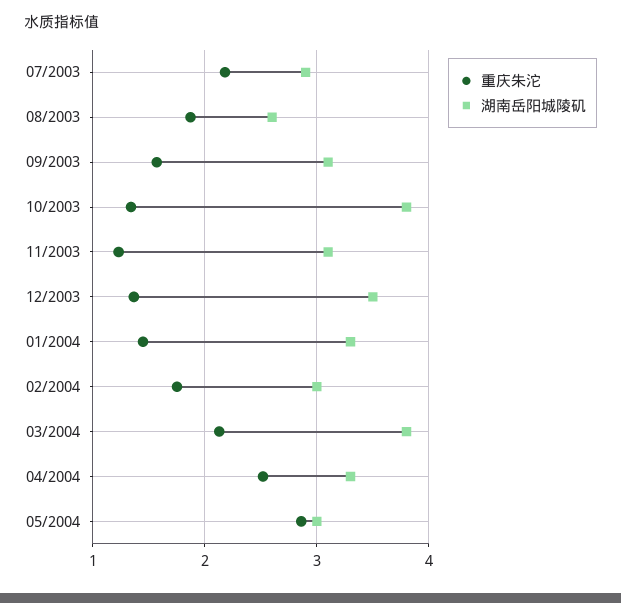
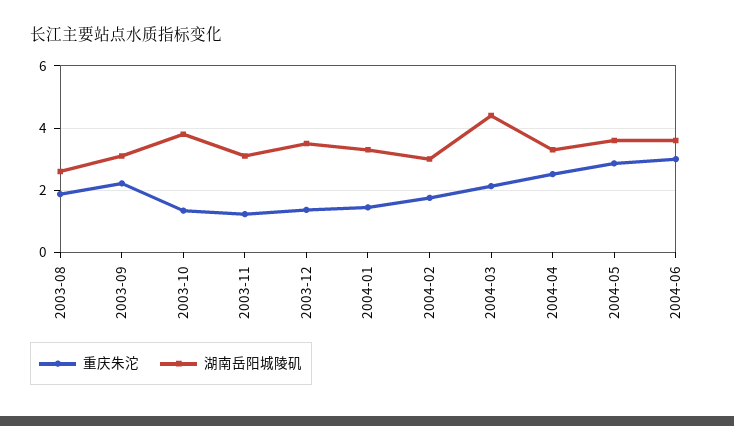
重庆朱沱, 07/2003: 2.2 -> none
湖南岳阳城陵矶, 07/2003: 2.9 -> none
重庆朱沱, 09/2003: 1.6 -> 2.2
湖南岳阳城陵矶, 03/2004: 3.8 -> 4.4
湖南岳阳城陵矶, 05/2004: 3 -> 3.6
重庆朱沱, 2004-06: none -> 3
湖南岳阳城陵矶, 2004-06: none -> 3.6

